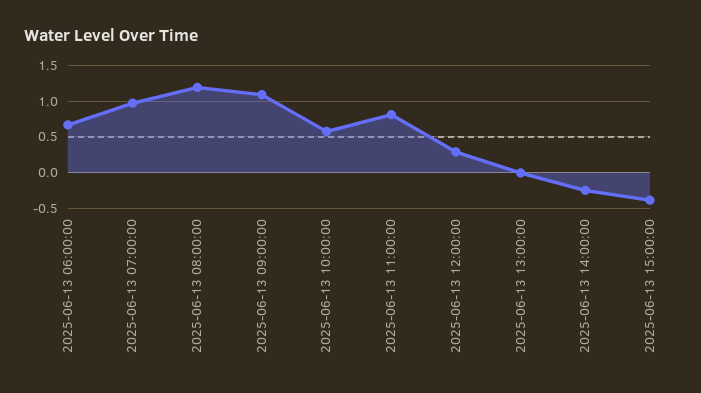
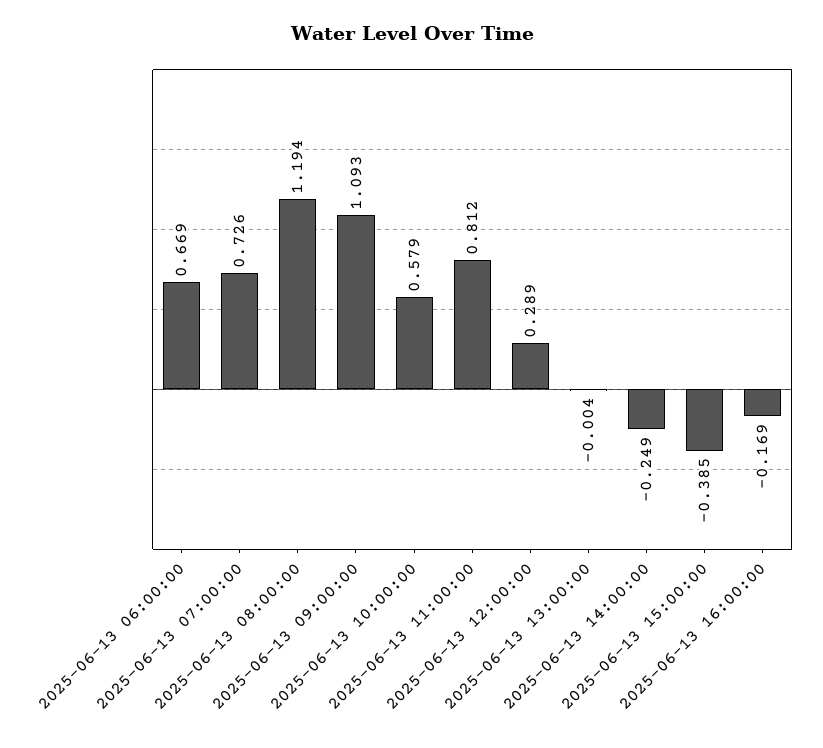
2025-06-13 07:00:00: 1 -> 0.726
2025-06-13 16:00:00: none -> -0.169

